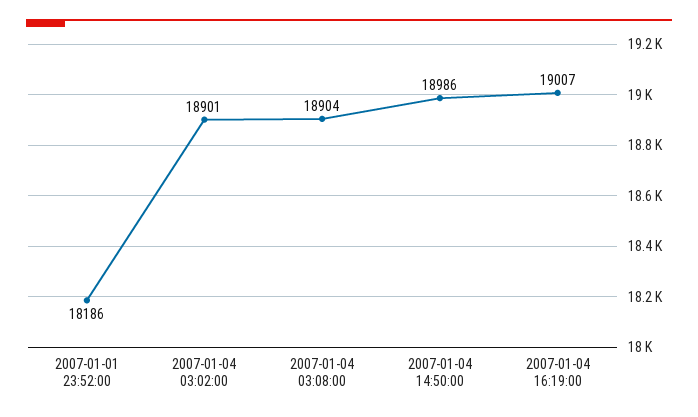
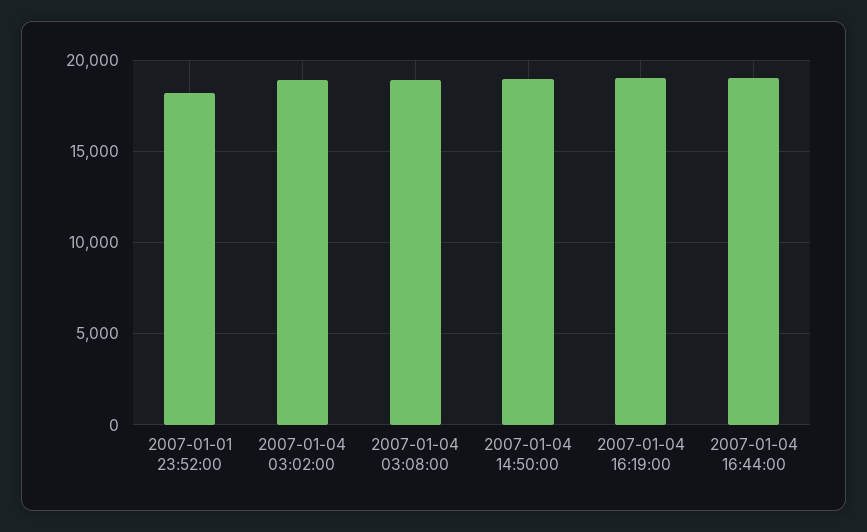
2007-01-04 16:44:00: none -> 19000

